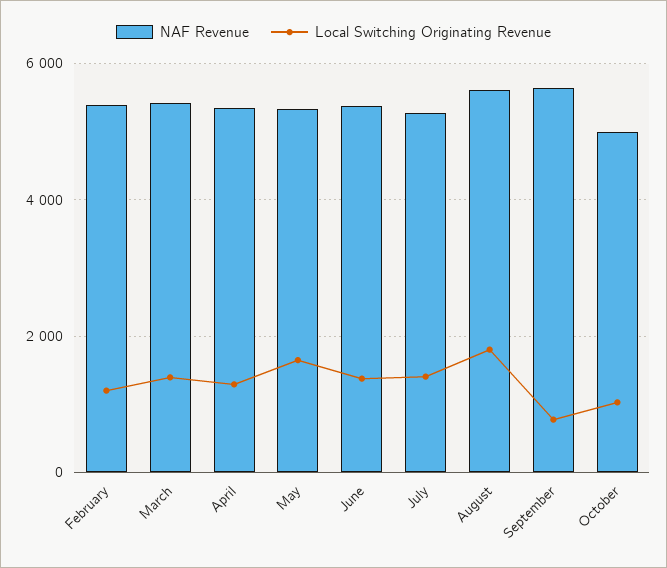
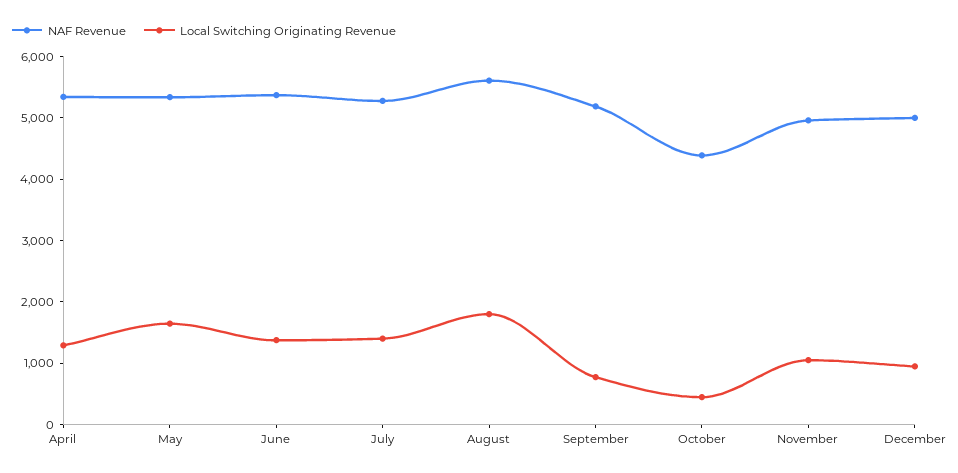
NAF Revenue, February: 5400 -> none
Local Switching Originating Revenue, February: 1200 -> none
NAF Revenue, March: 5400 -> none
Local Switching Originating Revenue, March: 1400 -> none
NAF Revenue, September: 5600 -> 5200
NAF Revenue, October: 5000 -> 4400
Local Switching Originating Revenue, October: 1000 -> 400
NAF Revenue, November: none -> 5000
Local Switching Originating Revenue, November: none -> 1000
NAF Revenue, December: none -> 5000
Local Switching Originating Revenue, December: none -> 1000

